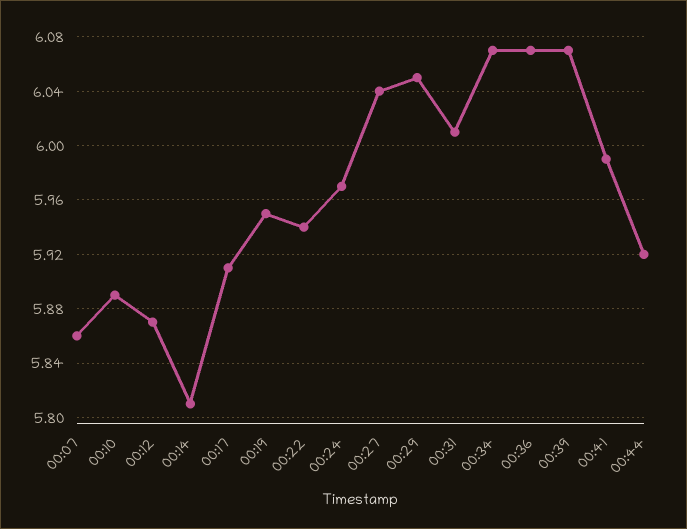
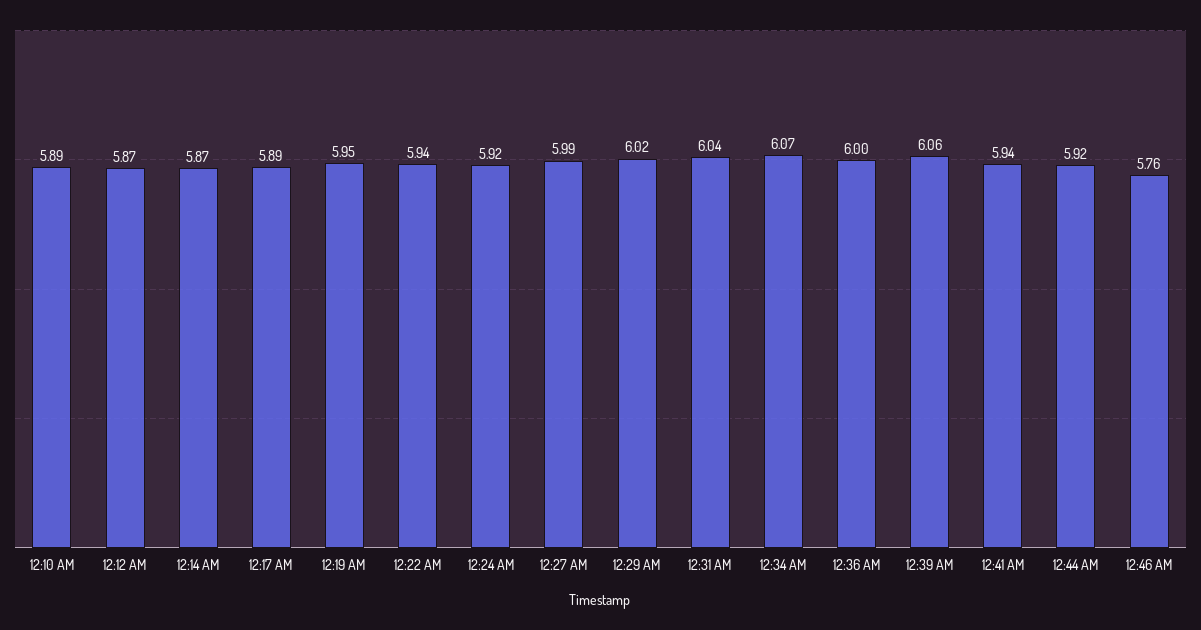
00:07: 5.86 -> none
00:14: 5.81 -> 5.87
00:17: 5.91 -> 5.89
00:24: 5.97 -> 5.92
00:27: 6.04 -> 5.99
00:29: 6.05 -> 6.02
00:31: 6.01 -> 6.04
00:36: 6.07 -> 6
00:39: 6.07 -> 6.06
00:41: 5.99 -> 5.94
12:46 AM: none -> 5.76

